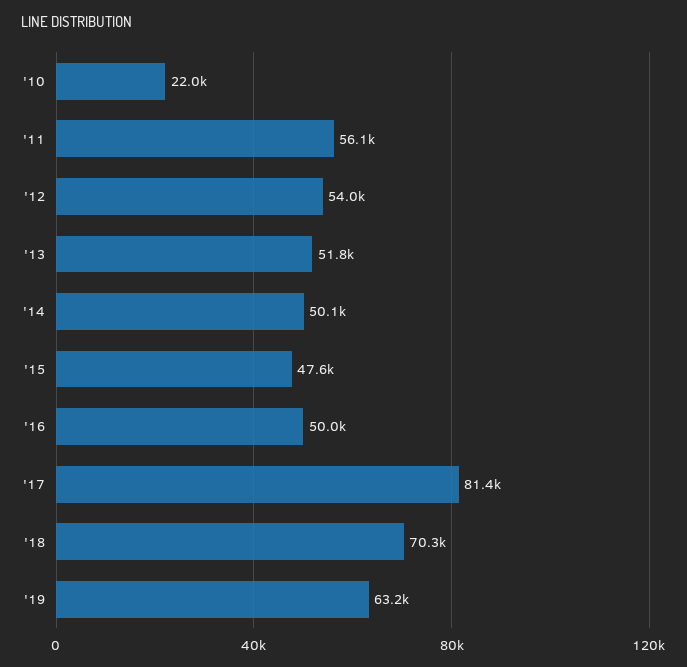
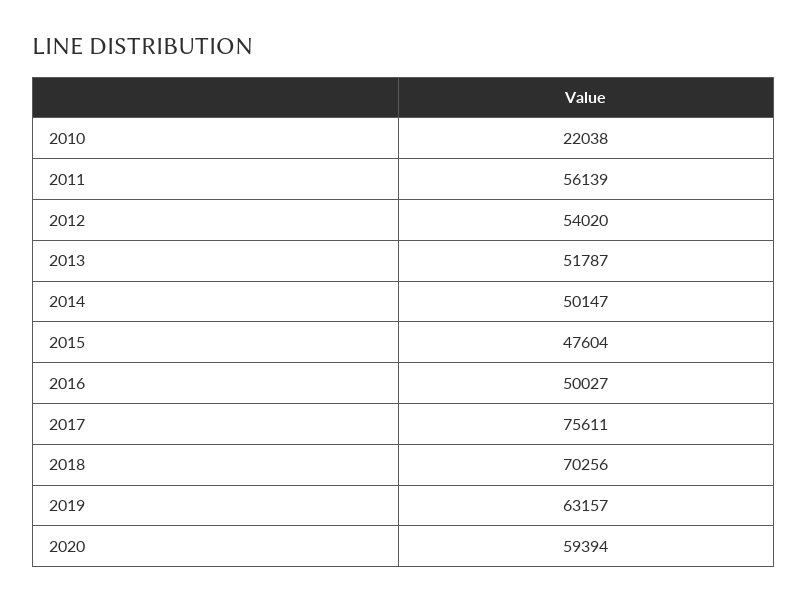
'17: 81400 -> 75611
2020: none -> 59394

